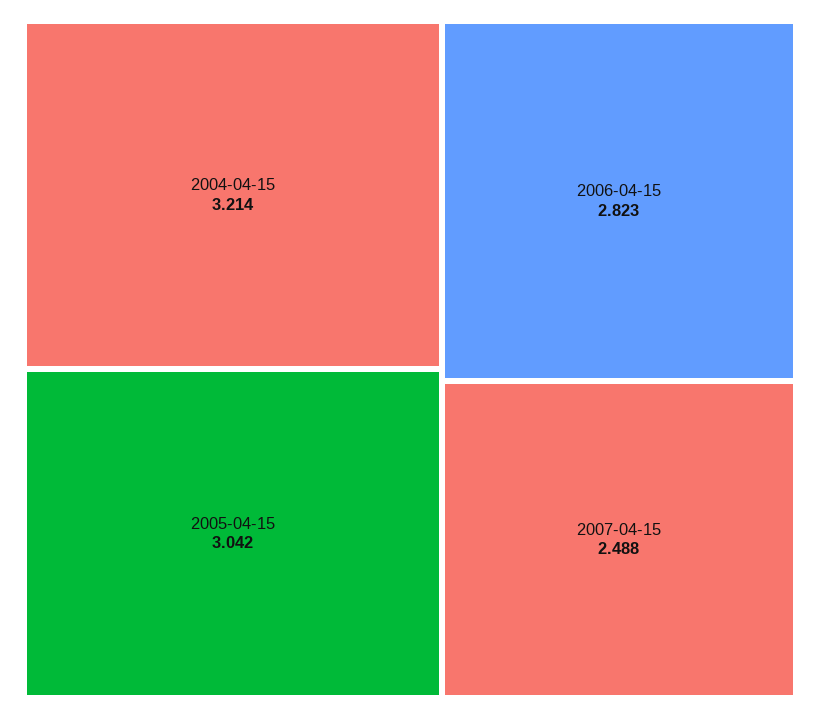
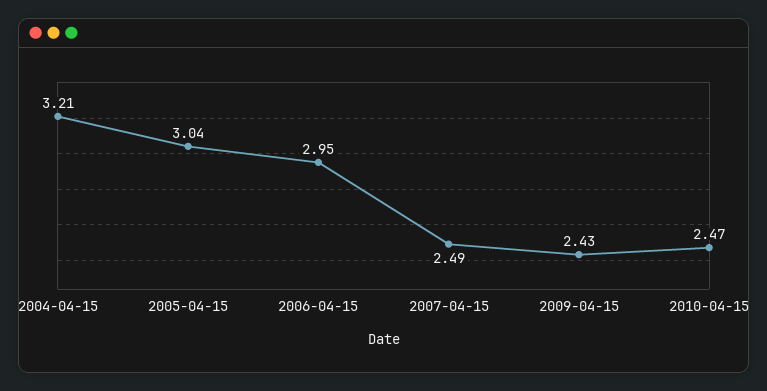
2006-04-15: 2.823 -> 2.95
2009-04-15: none -> 2.43
2010-04-15: none -> 2.47

